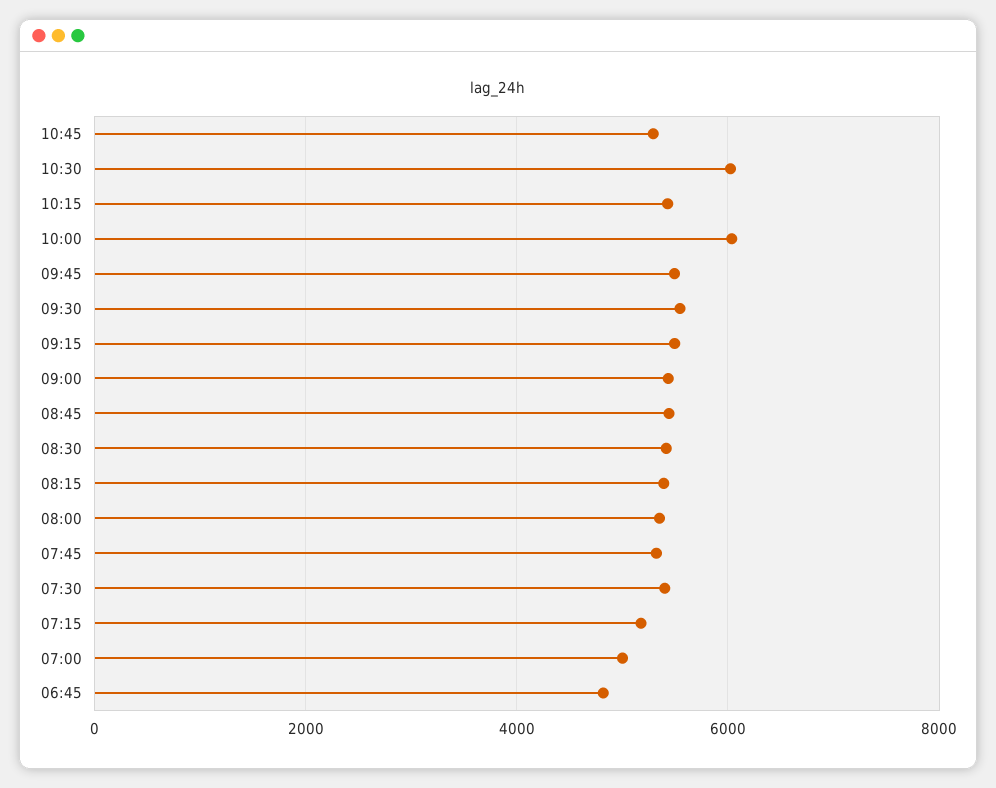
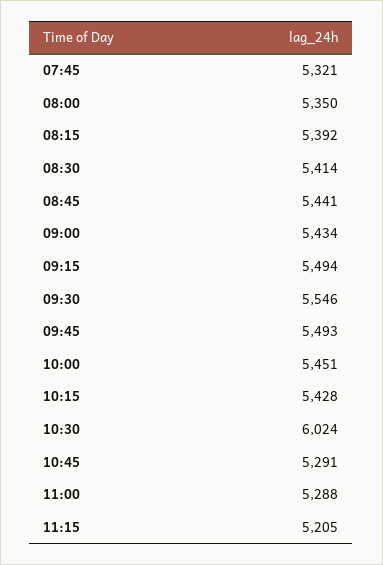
10:00: 6000 -> 5451
07:30: 5400 -> none
07:15: 5200 -> none
07:00: 5000 -> none
06:45: 4800 -> none
11:00: none -> 5288
11:15: none -> 5205

